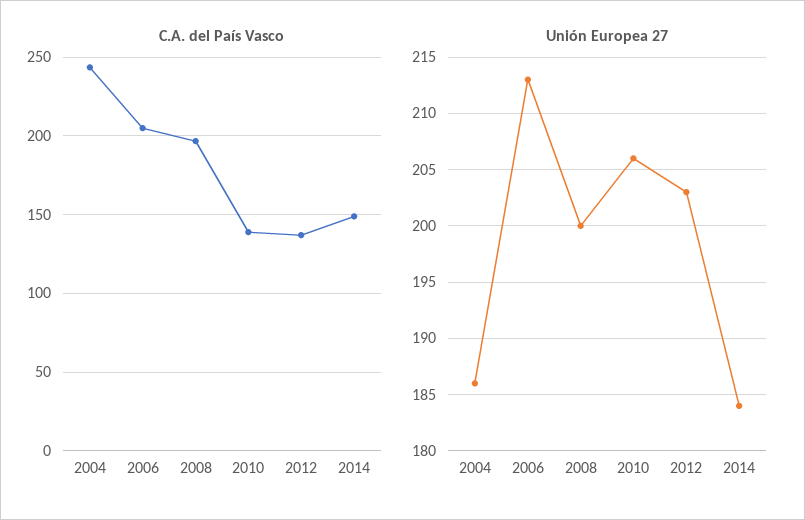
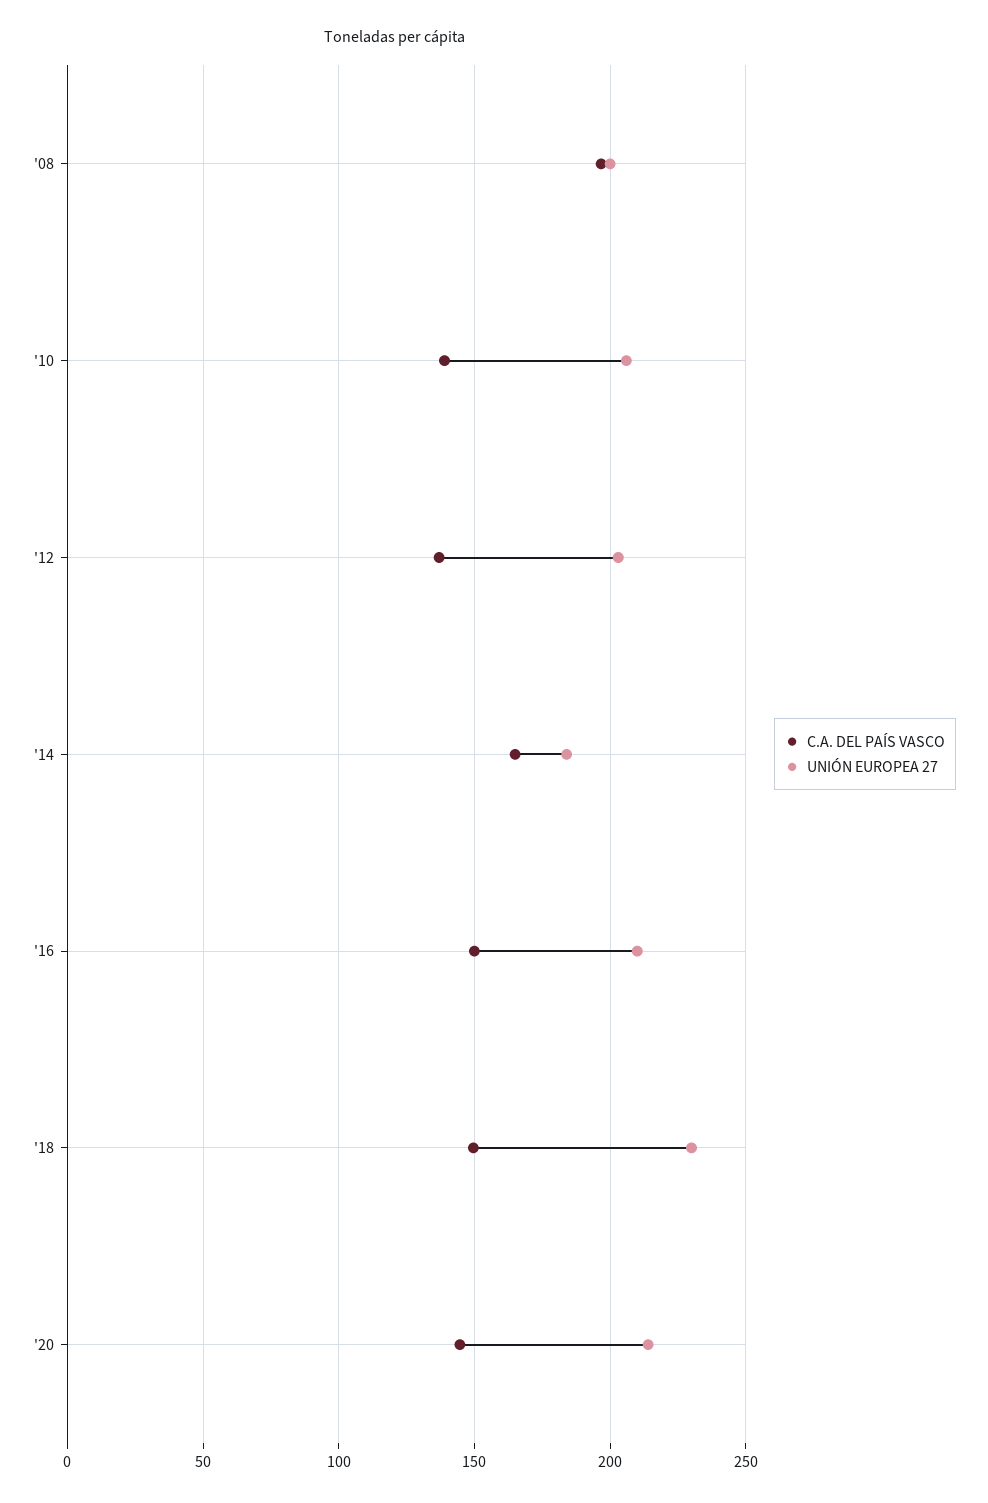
C.A. del País Vasco, 2004: 245 -> none
C.A. del País Vasco, 2006: 205 -> none
C.A. del País Vasco, 2014: 150 -> 165
Unión Europea 27, 2004: 186 -> none
Unión Europea 27, 2006: 213 -> none
C.A. del País Vasco, '16: none -> 150
Unión Europea 27, '16: none -> 210
C.A. del País Vasco, '18: none -> 150
Unión Europea 27, '18: none -> 230
C.A. del País Vasco, '20: none -> 145
Unión Europea 27, '20: none -> 215

